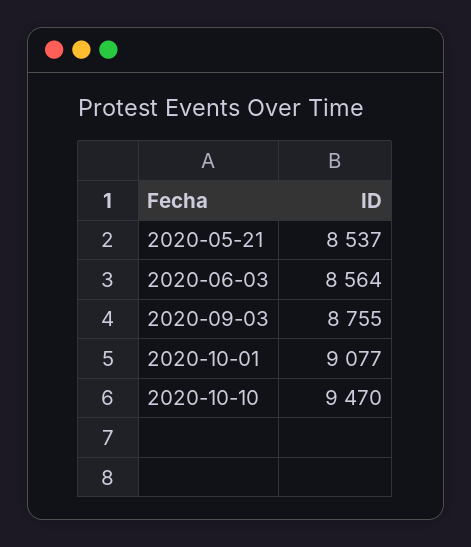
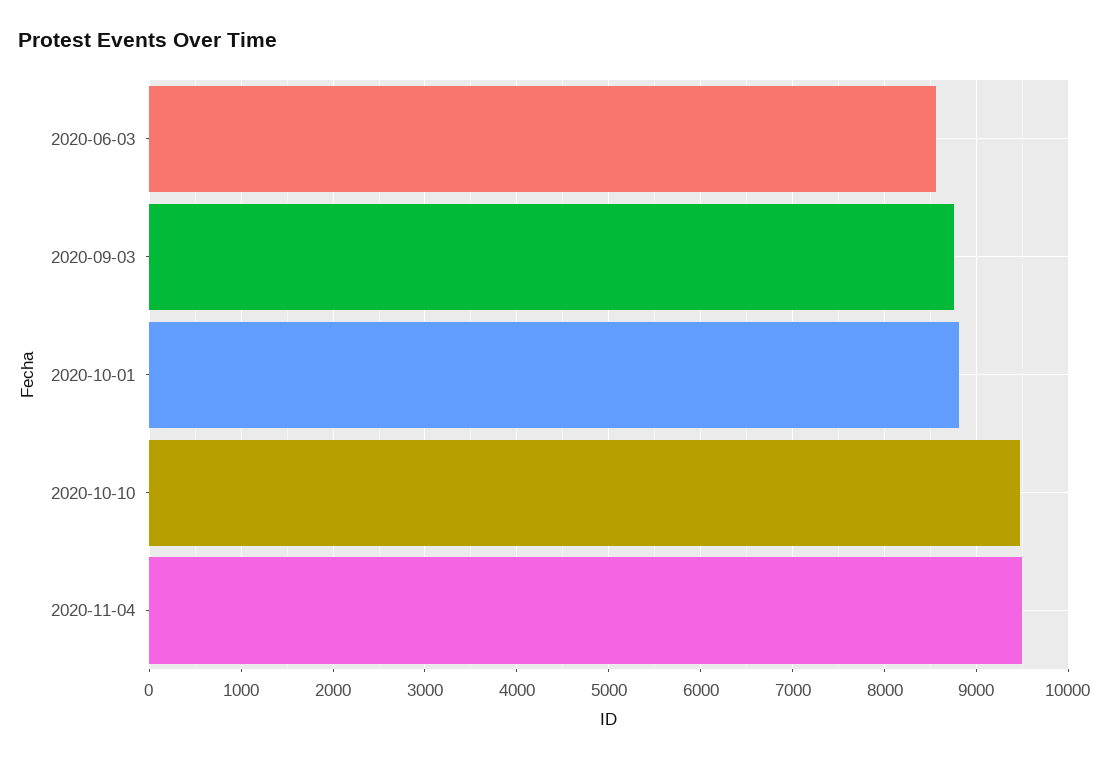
2020-05-21: 8537 -> none
2020-10-01: 9077 -> 8800
2020-11-04: none -> 9500

